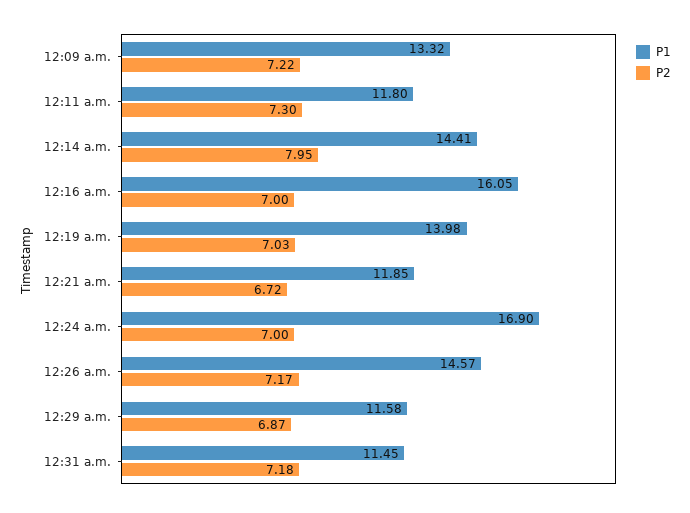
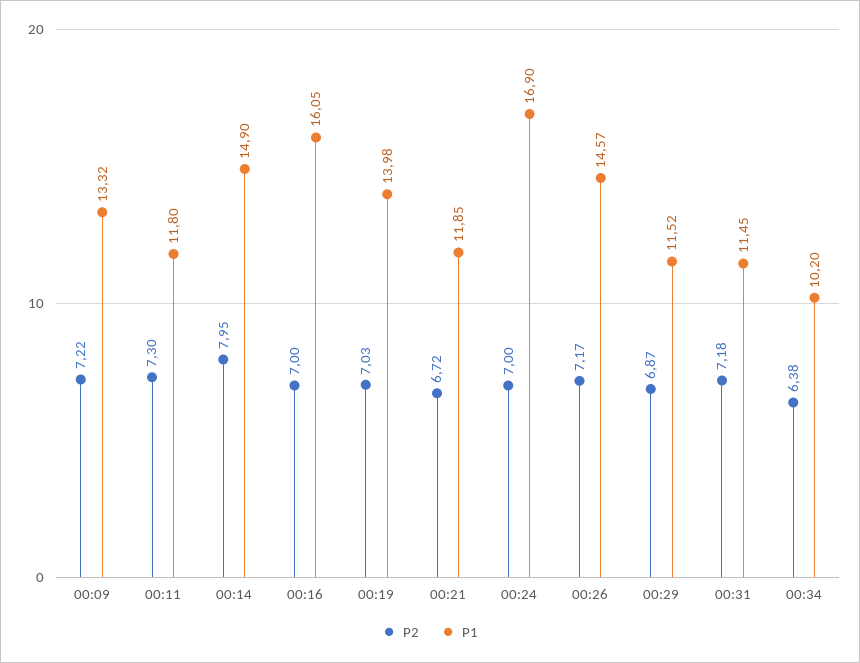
P1, 12:14 a.m.: 14.41 -> 14.9
P1, 12:29 a.m.: 11.58 -> 11.52
P2, 00:34: none -> 6.38
P1, 00:34: none -> 10.2

